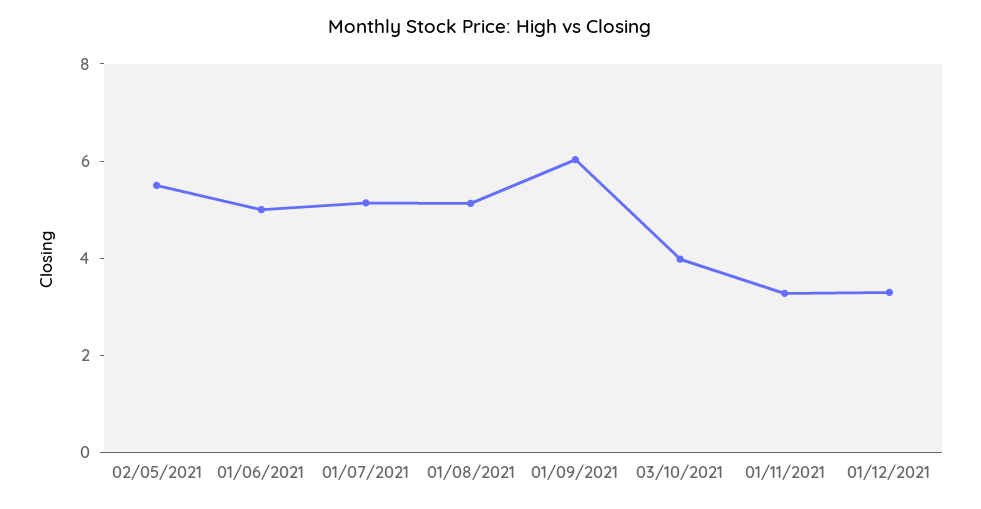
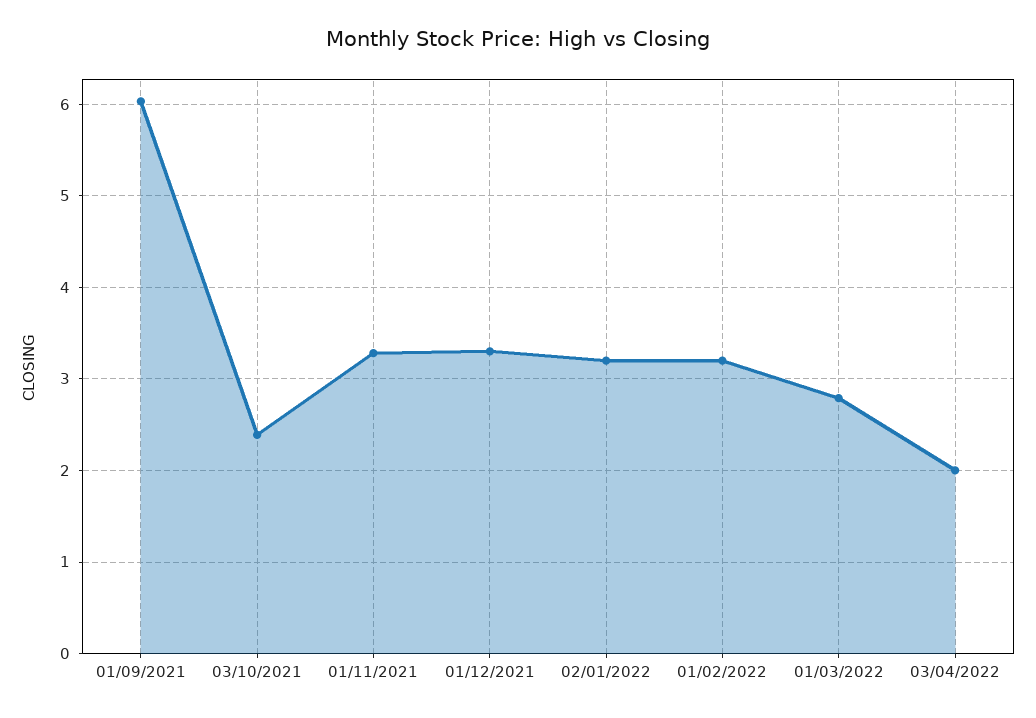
02/05/2021: 5.5 -> none
01/06/2021: 5 -> none
01/07/2021: 5 -> none
01/08/2021: 5 -> none
03/10/2021: 4 -> 2.4
02/01/2022: none -> 3.2
01/02/2022: none -> 3.2
01/03/2022: none -> 2.8
03/04/2022: none -> 2

